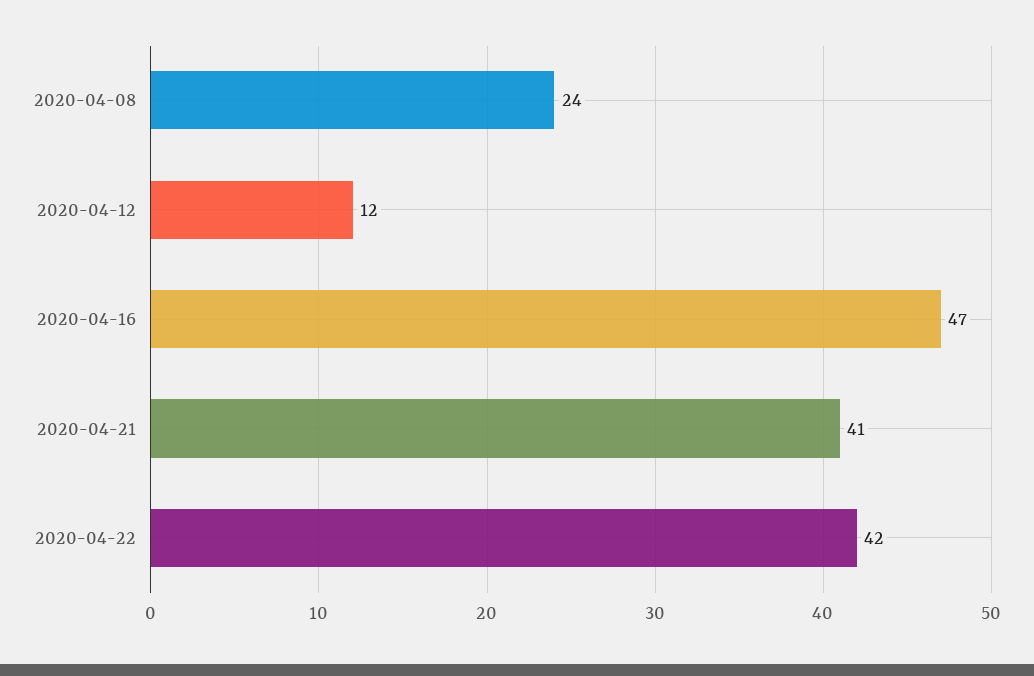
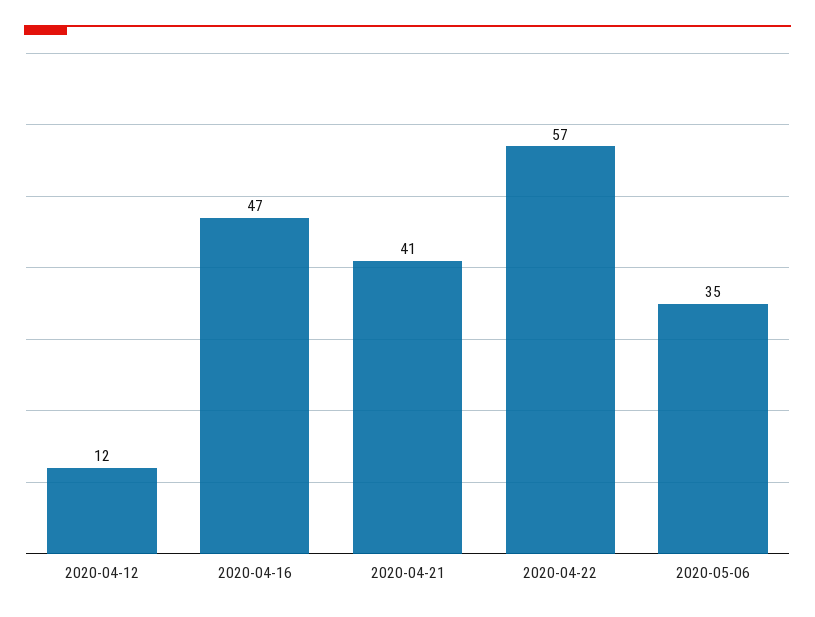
2020-04-08: 24 -> none
2020-04-22: 42 -> 57
2020-05-06: none -> 35

